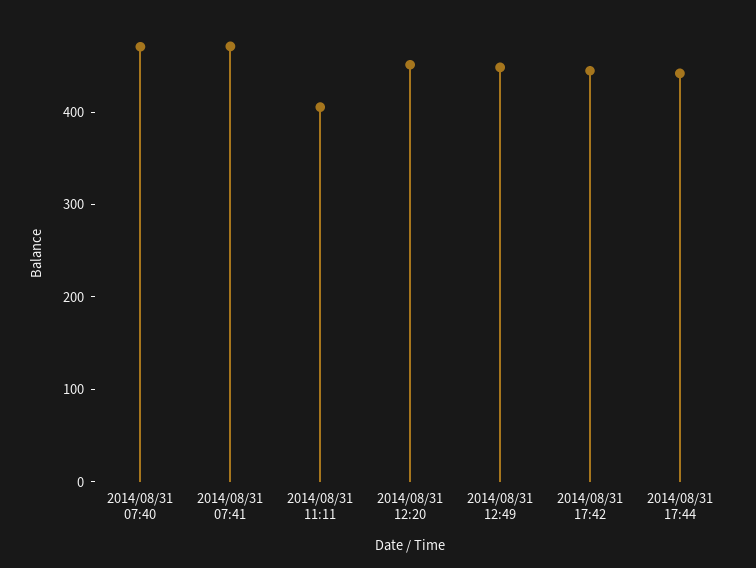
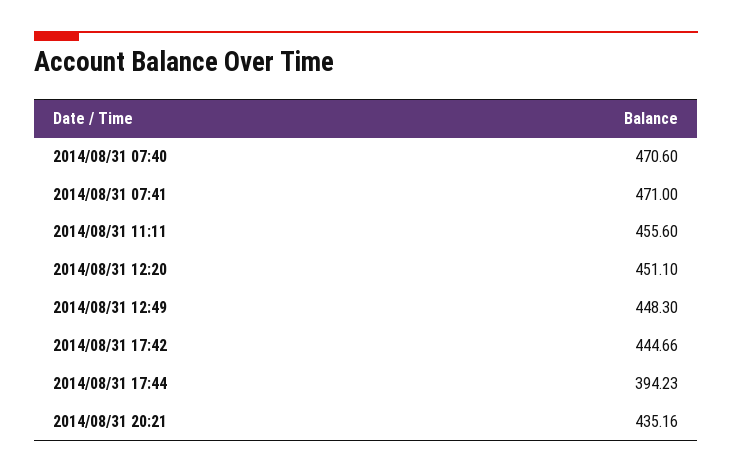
2014/08/31 11:11: 400 -> 455.6
2014/08/31 17:44: 440 -> 394.23
2014/08/31 20:21: none -> 435.16

